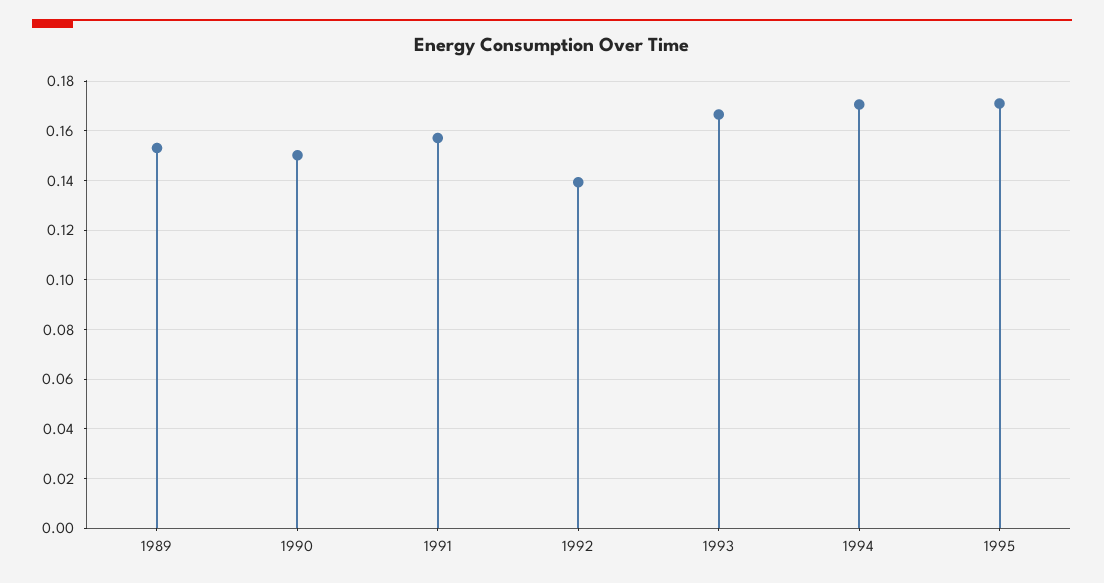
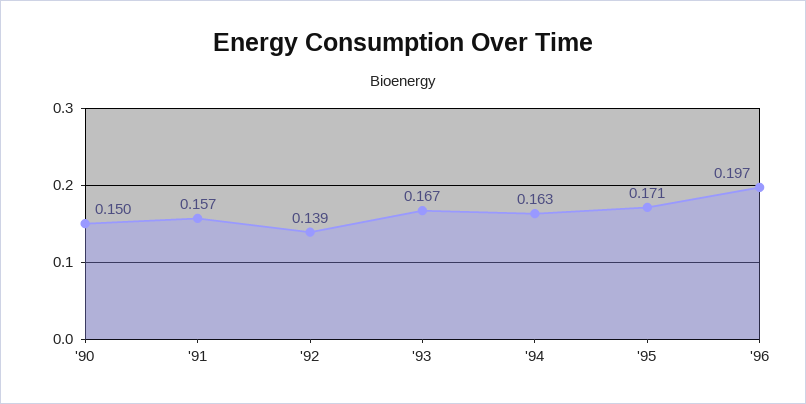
1989: 0.1525 -> none
1994: 0.17 -> 0.163
'96: none -> 0.197

